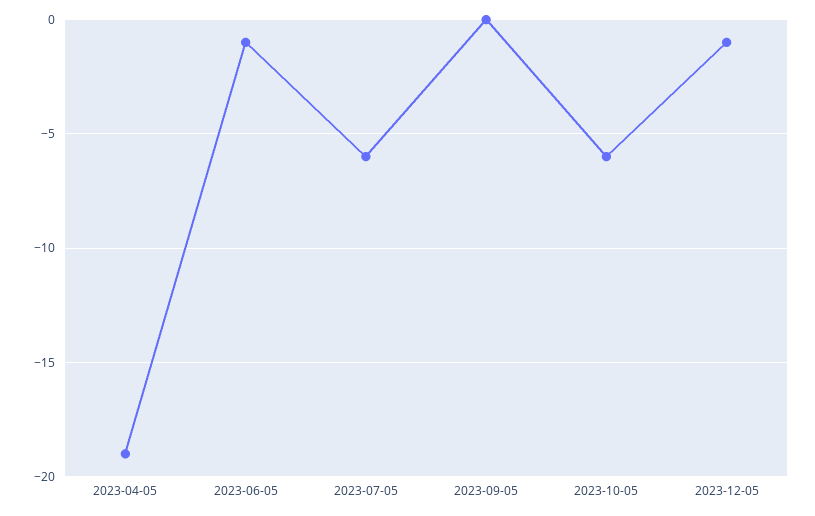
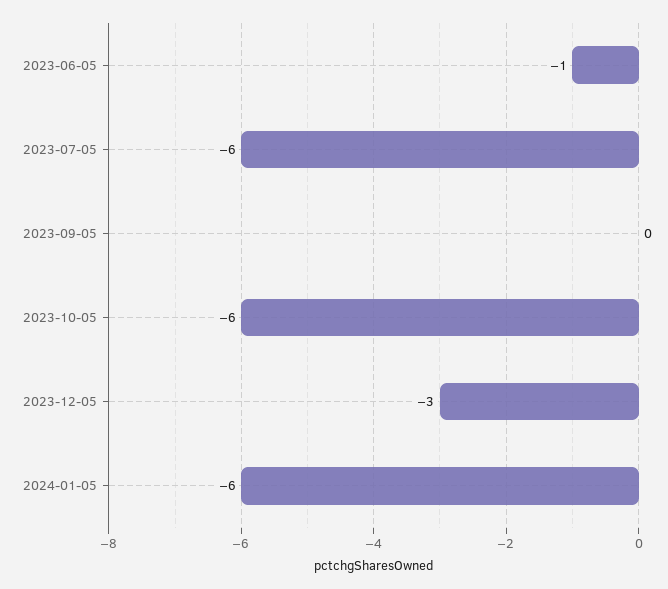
2023-04-05: -19 -> none
2023-12-05: -1 -> -3
2024-01-05: none -> -6

